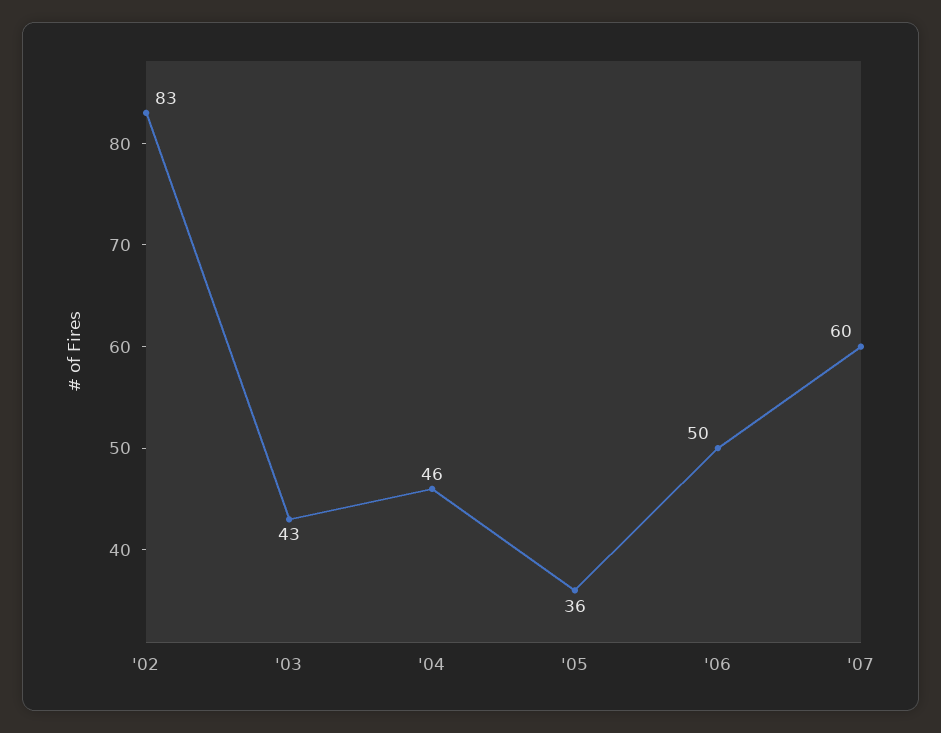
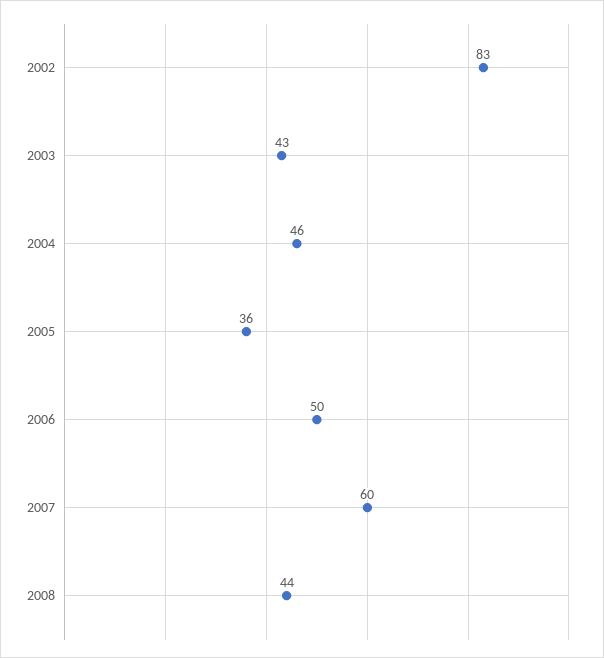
2008: none -> 44

